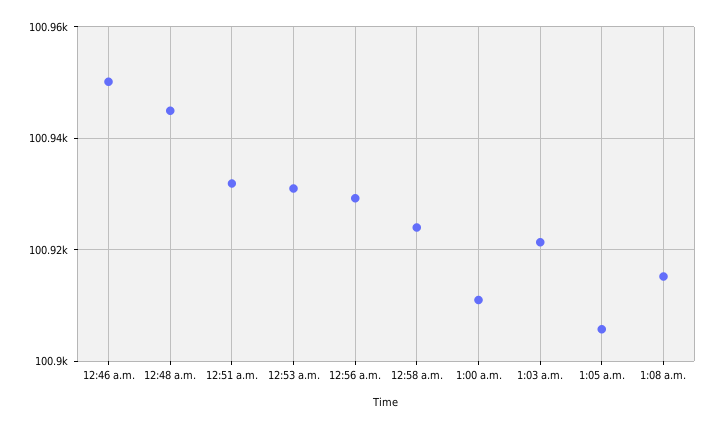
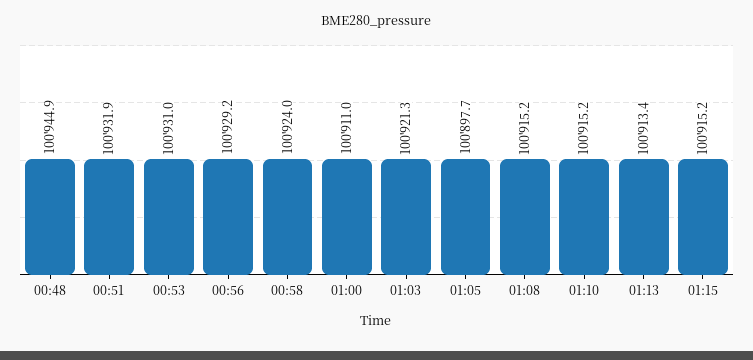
12:46 a.m.: 100950 -> none
1:05 a.m.: 100906 -> 100897.7
01:10: none -> 100915.2
01:13: none -> 100913.4
01:15: none -> 100915.2

